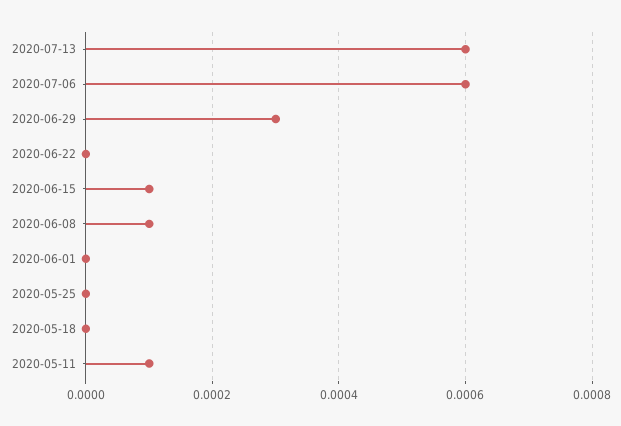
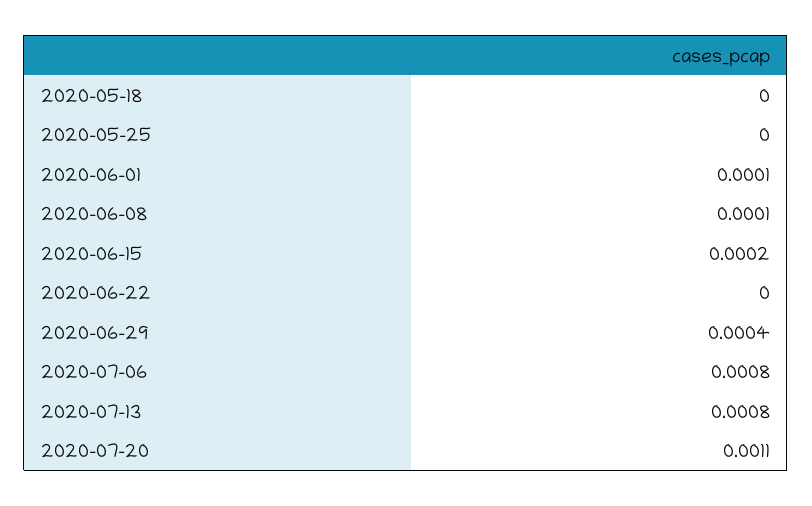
2020-07-13: 0.0006 -> 0.0008
2020-07-06: 0.0006 -> 0.0008
2020-06-29: 0.0003 -> 0.0004
2020-06-15: 0.0001 -> 0.0002
2020-06-01: 0 -> 0.0001
2020-05-11: 0.0001 -> none
2020-07-20: none -> 0.0011

